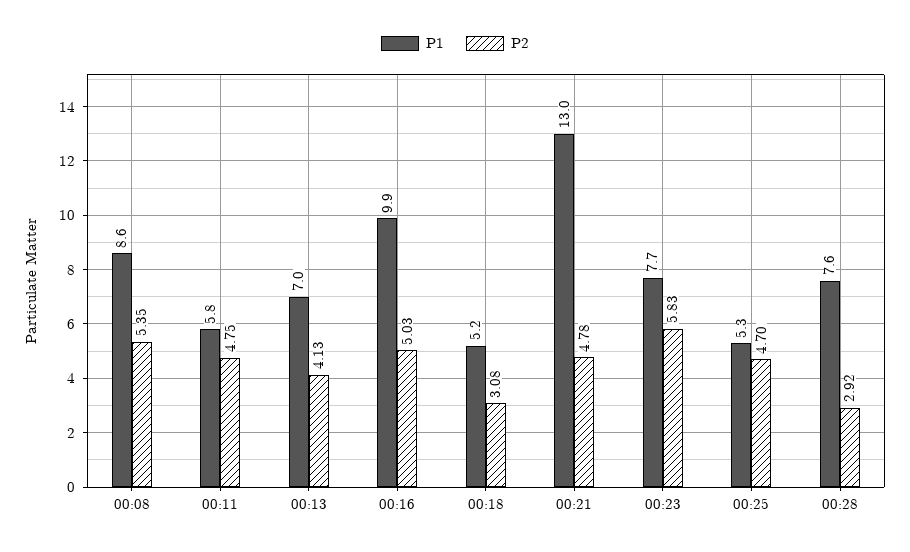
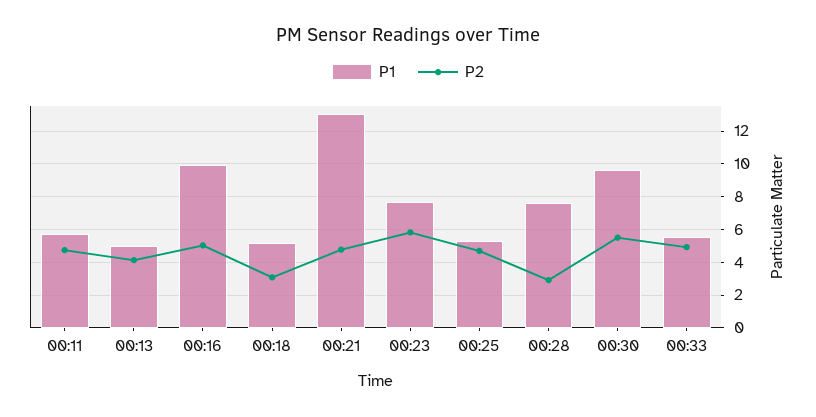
P1, 00:08: 8.6 -> none
P2, 00:08: 5.35 -> none
P1, 00:13: 7 -> 5
P1, 00:30: none -> 9.5
P2, 00:30: none -> 5.5
P1, 00:33: none -> 5.5
P2, 00:33: none -> 5

